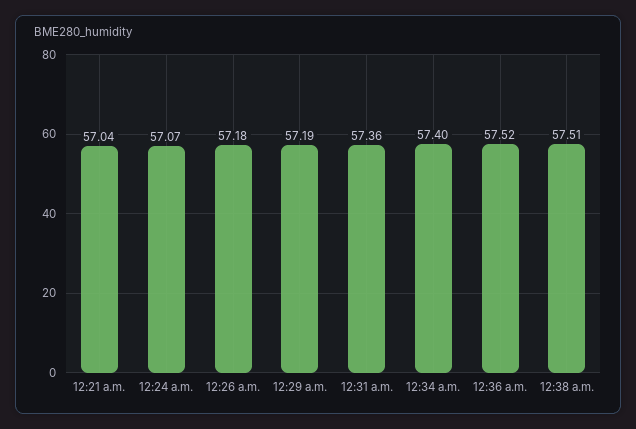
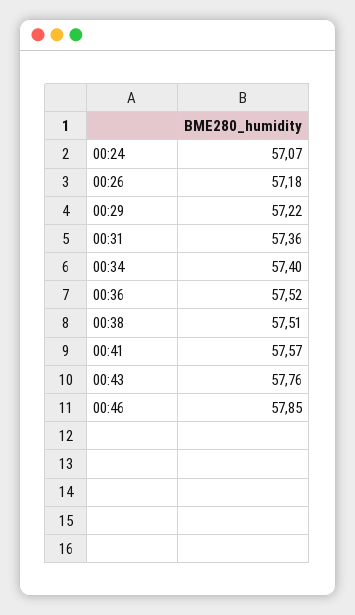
12:21 a.m.: 57.04 -> none
12:29 a.m.: 57.19 -> 57.22
00:41: none -> 57.57
00:43: none -> 57.76
00:46: none -> 57.85

